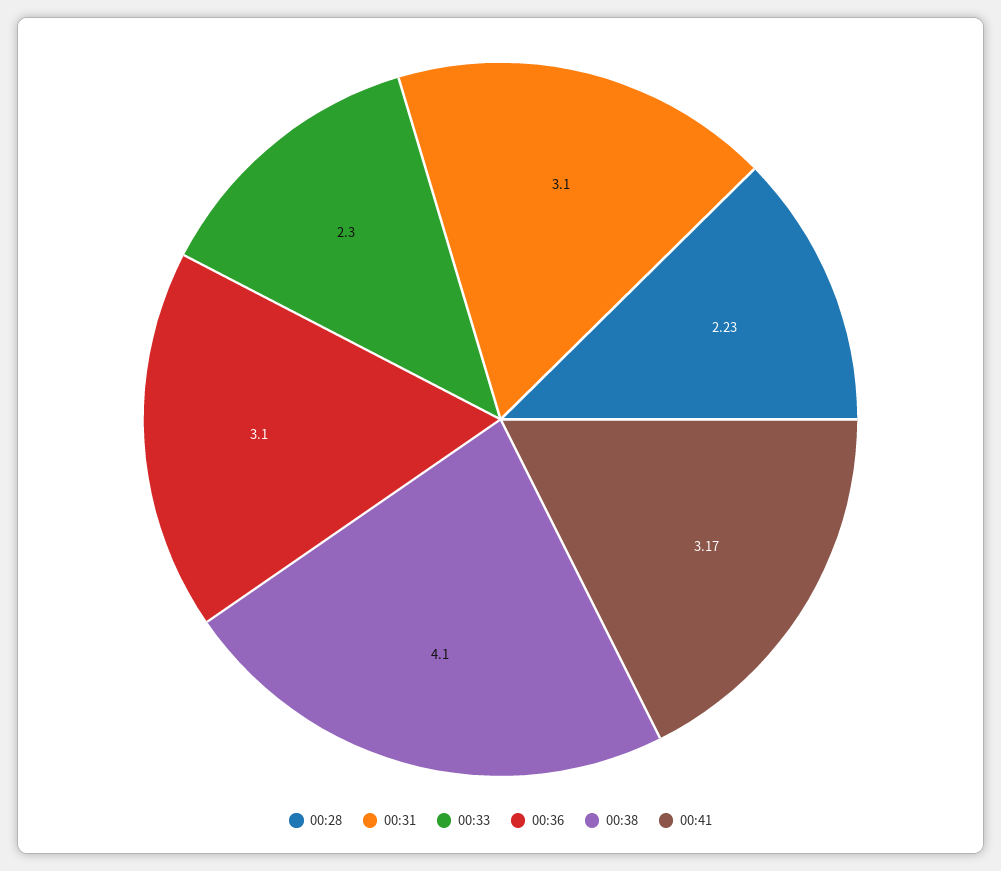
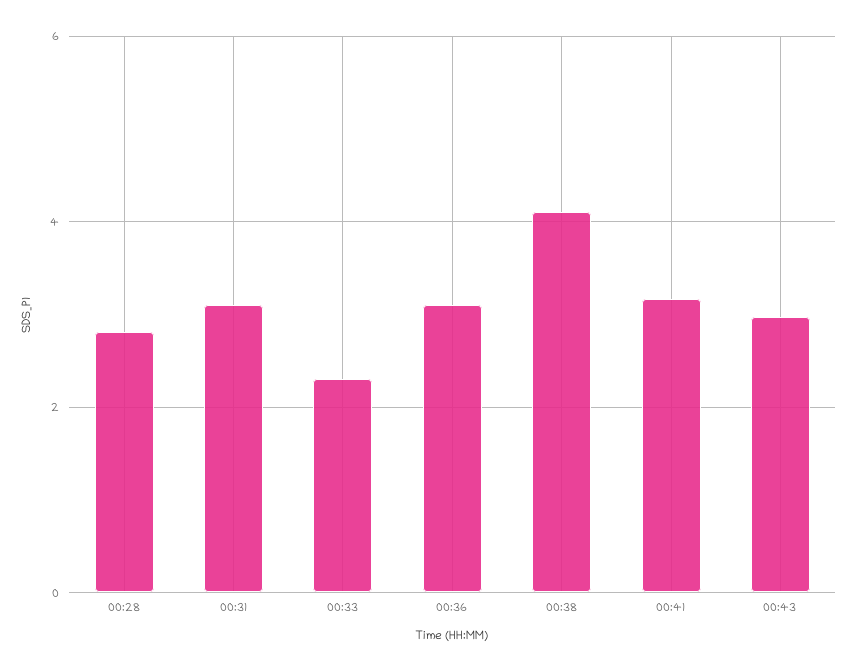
00:28: 2.23 -> 2.8
00:43: none -> 3

